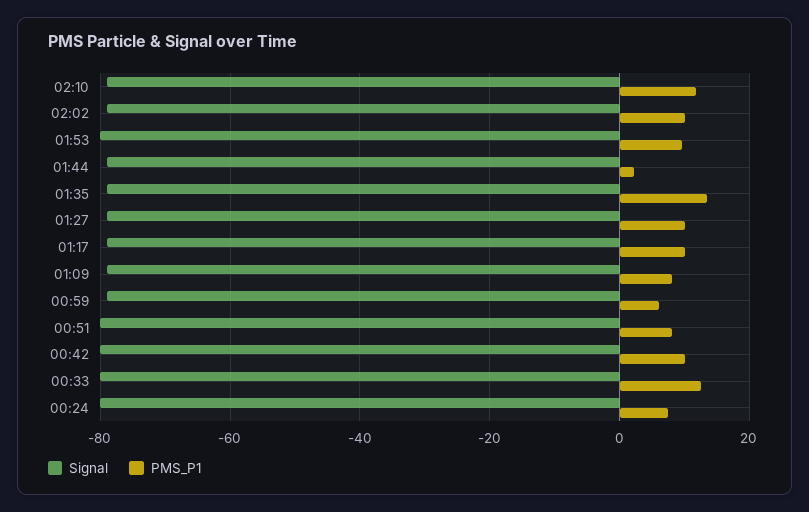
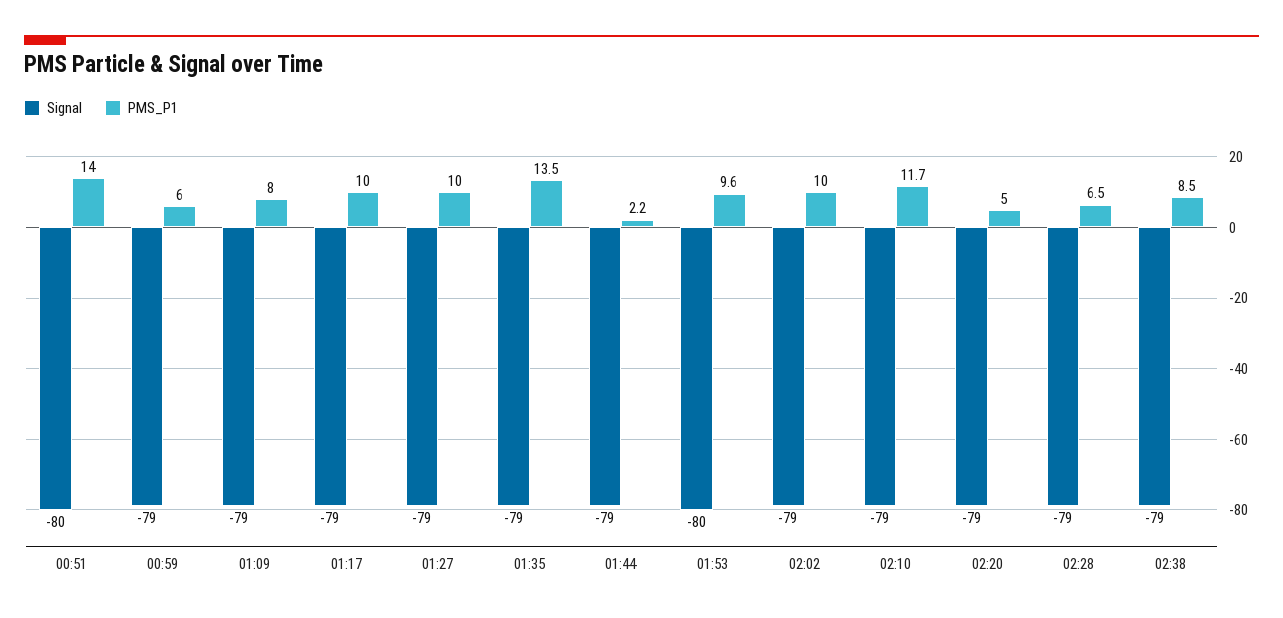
PMS_P1, 00:51: 8 -> 14
Signal, 00:42: -80 -> none
PMS_P1, 00:42: 10 -> none
Signal, 00:33: -80 -> none
PMS_P1, 00:33: 12 -> none
Signal, 00:24: -80 -> none
PMS_P1, 00:24: 8 -> none
Signal, 02:20: none -> -79
PMS_P1, 02:20: none -> 5
Signal, 02:28: none -> -79
PMS_P1, 02:28: none -> 6.5
Signal, 02:38: none -> -79
PMS_P1, 02:38: none -> 8.5

